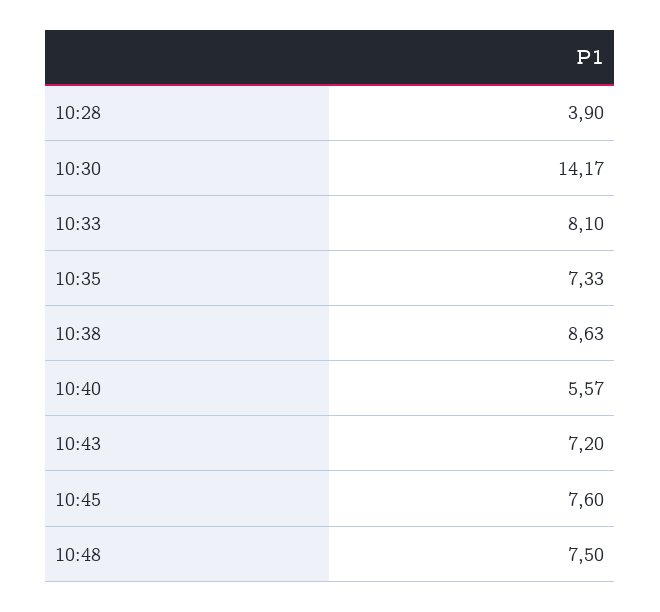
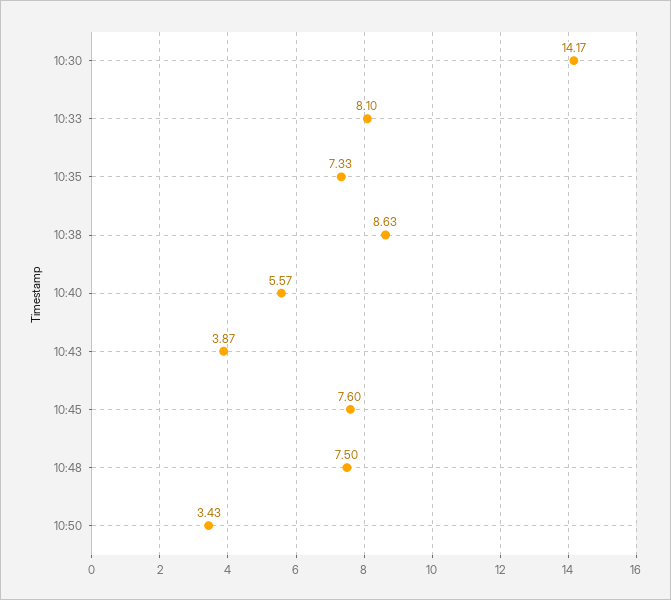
10:28: 3.9 -> none
10:43: 7.2 -> 3.87
10:50: none -> 3.43

